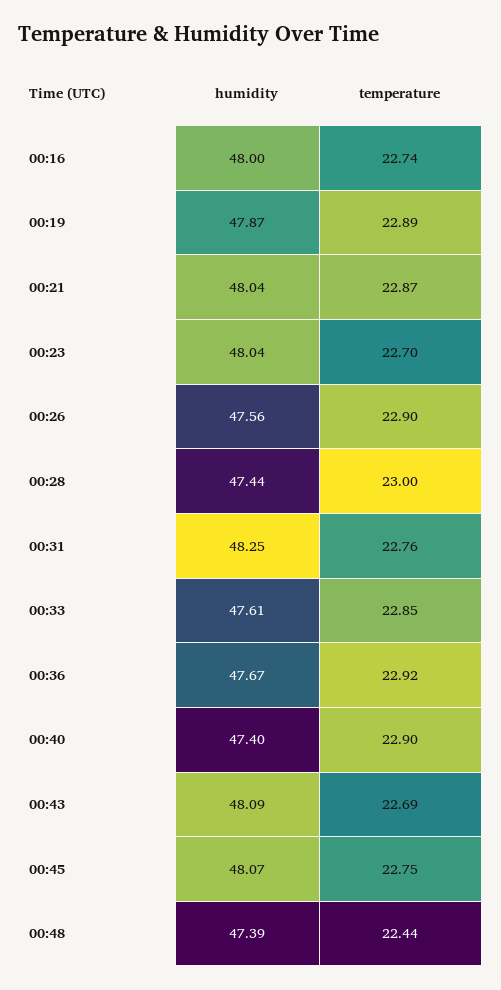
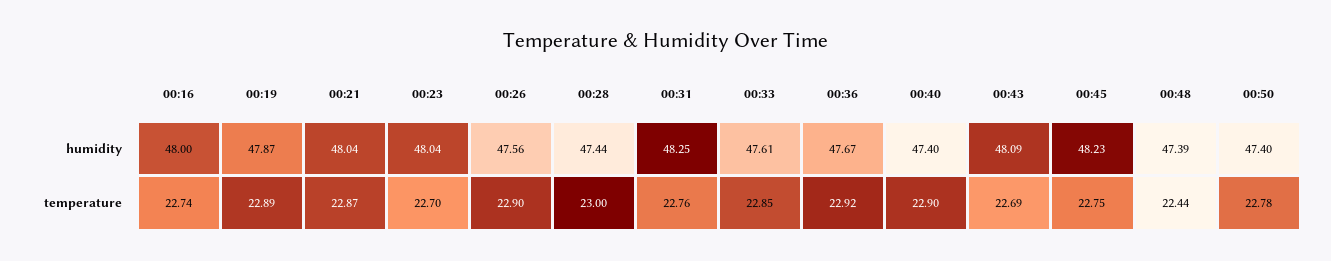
humidity, 00:45: 48.07 -> 48.23
humidity, 00:50: none -> 47.4
temperature, 00:50: none -> 22.78

